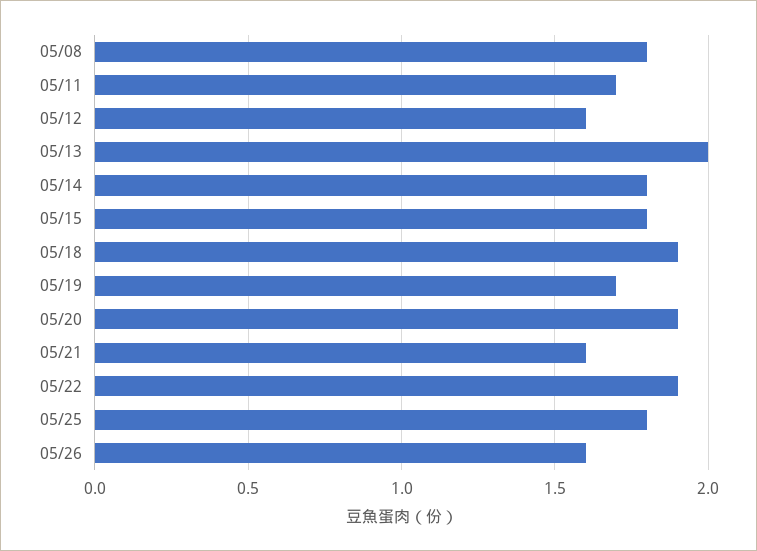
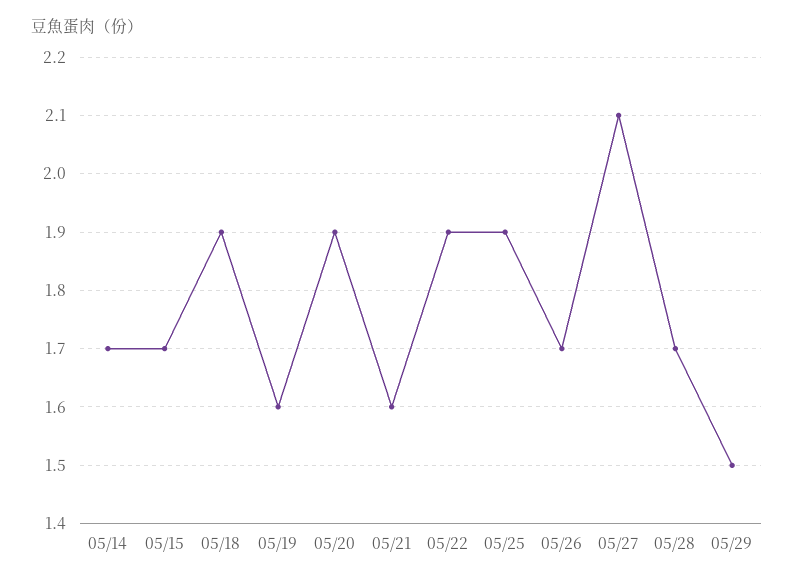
05/08: 1.8 -> none
05/11: 1.7 -> none
05/12: 1.6 -> none
05/13: 2 -> none
05/14: 1.8 -> 1.7
05/15: 1.8 -> 1.7
05/19: 1.7 -> 1.6
05/25: 1.8 -> 1.9
05/26: 1.6 -> 1.7
05/27: none -> 2.1
05/28: none -> 1.7
05/29: none -> 1.5

